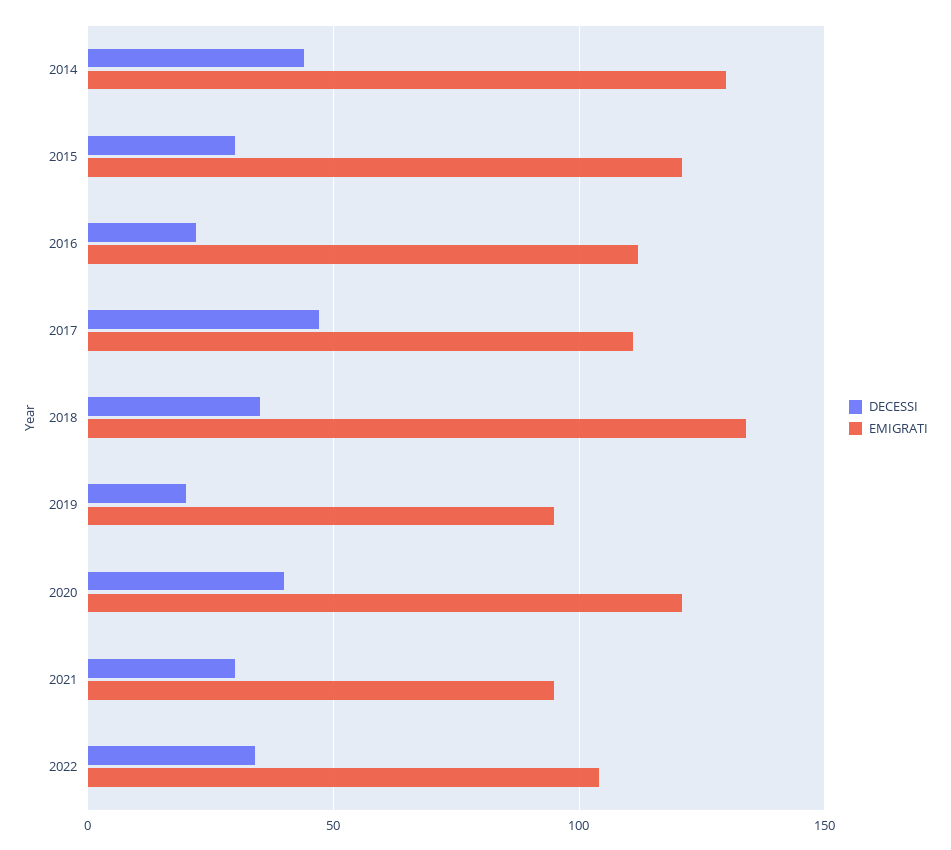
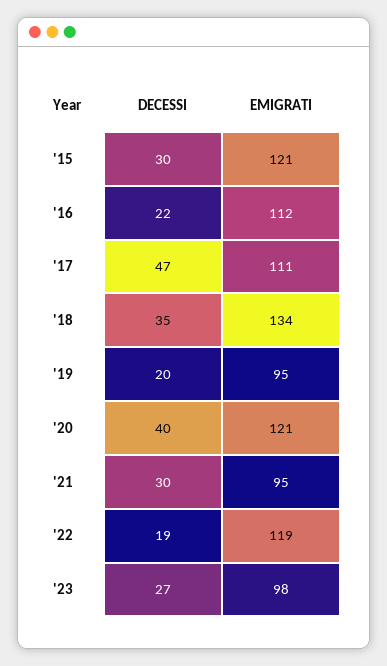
DECESSI, 2014: 45 -> none
EMIGRATI, 2014: 130 -> none
DECESSI, 2022: 35 -> 19
EMIGRATI, 2022: 105 -> 119
DECESSI, '23: none -> 27
EMIGRATI, '23: none -> 98

